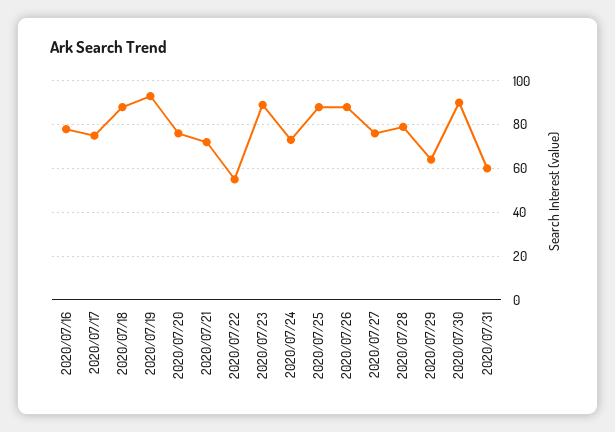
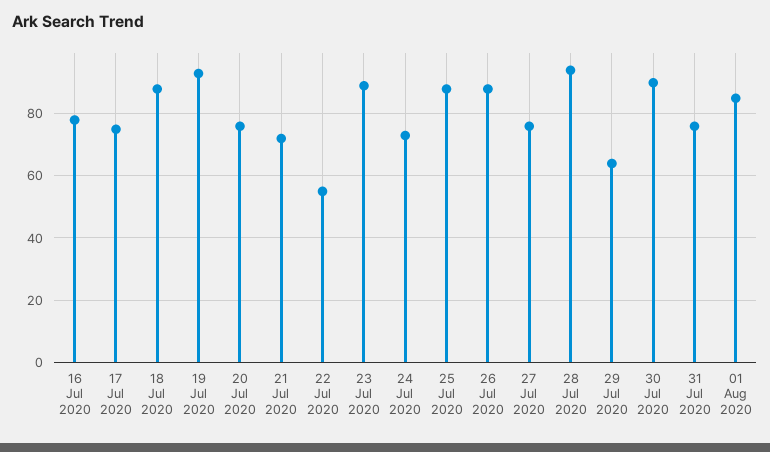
2020/07/28: 80 -> 95
2020/07/31: 60 -> 75
01 Aug 2020: none -> 85

